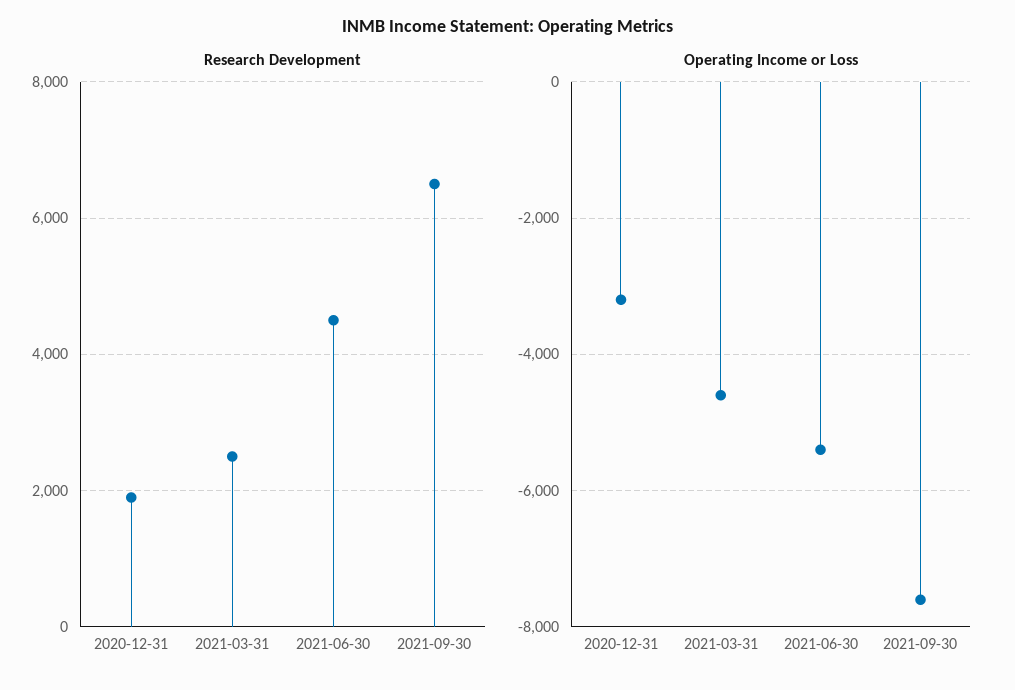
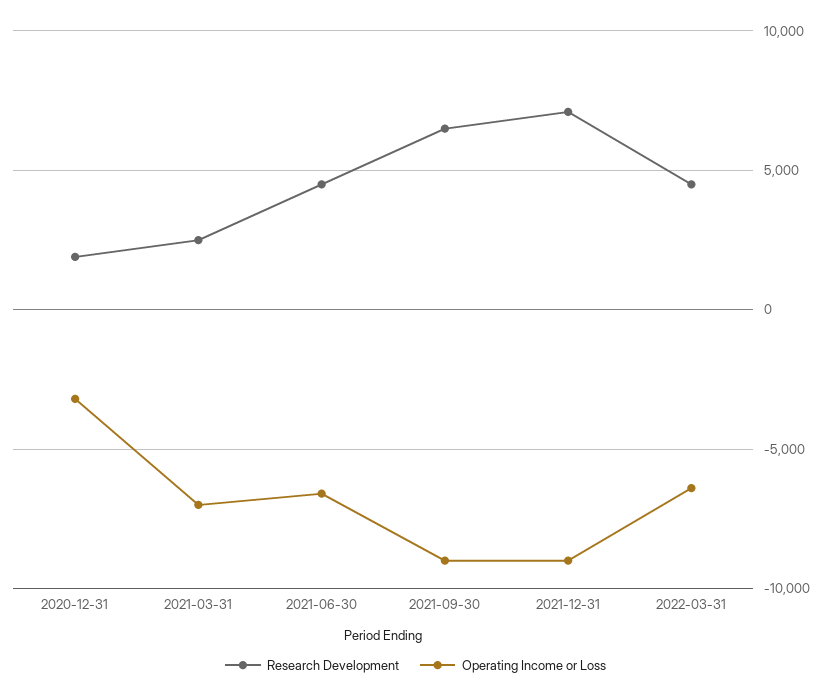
Operating Income or Loss, 2021-03-31: -4600 -> -7000
Operating Income or Loss, 2021-06-30: -5400 -> -6500
Operating Income or Loss, 2021-09-30: -7600 -> -9000
Research Development, 2021-12-31: none -> 7000
Operating Income or Loss, 2021-12-31: none -> -9000
Research Development, 2022-03-31: none -> 4500
Operating Income or Loss, 2022-03-31: none -> -6500

